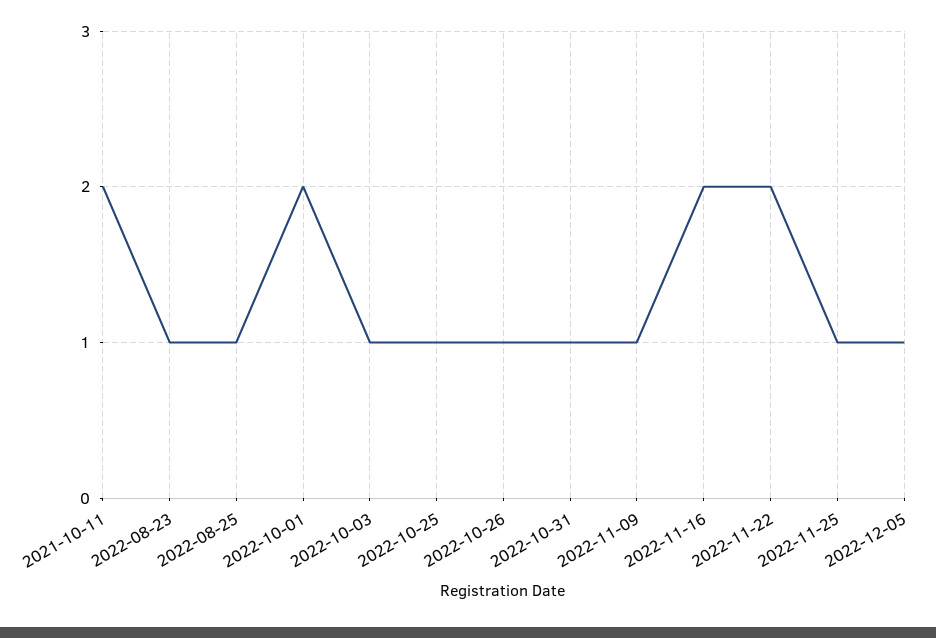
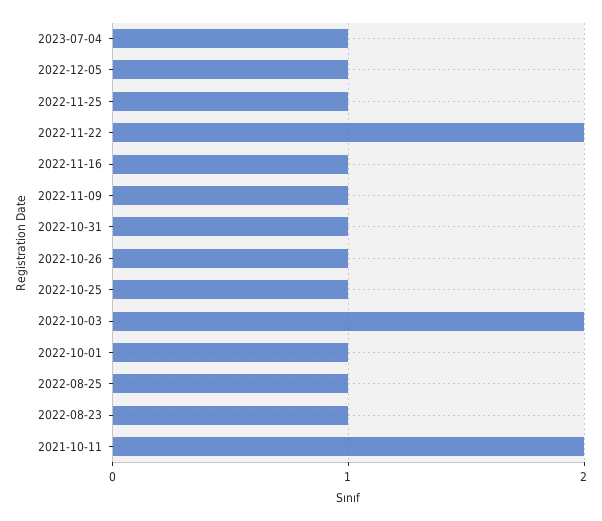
2022-10-01: 2 -> 1
2022-10-03: 1 -> 2
2022-11-16: 2 -> 1
2023-07-04: none -> 1

